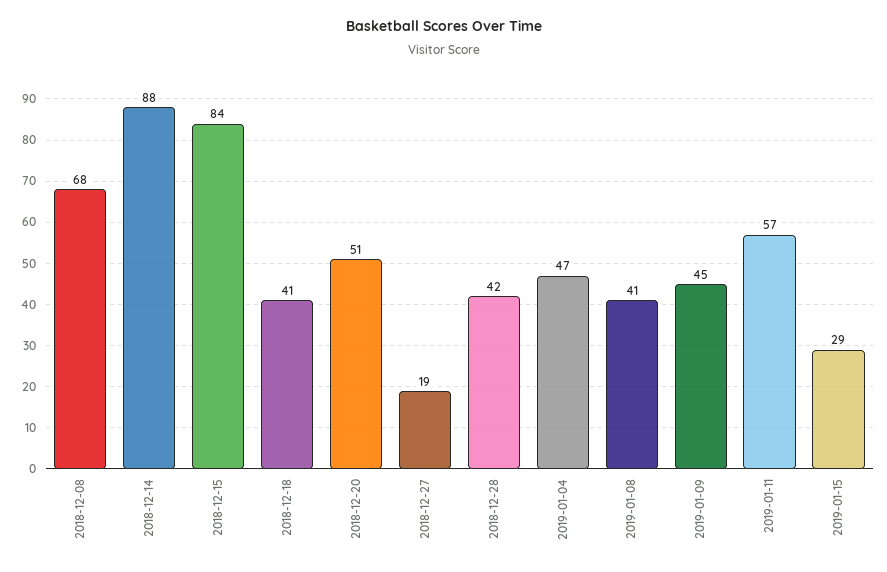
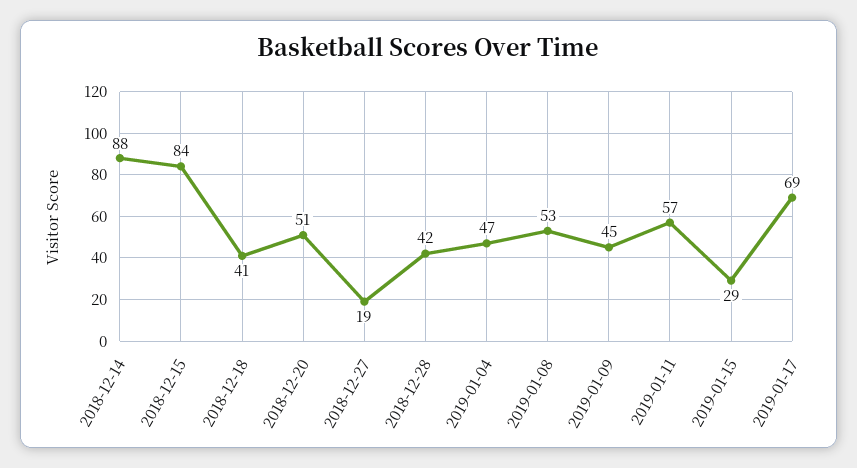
2018-12-08: 68 -> none
2019-01-08: 41 -> 53
2019-01-17: none -> 69

